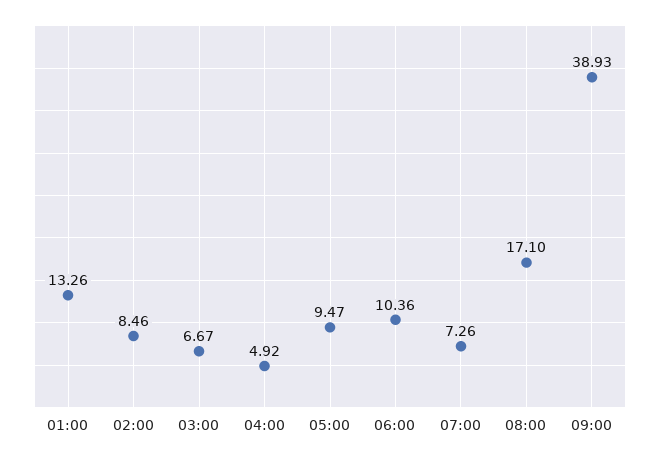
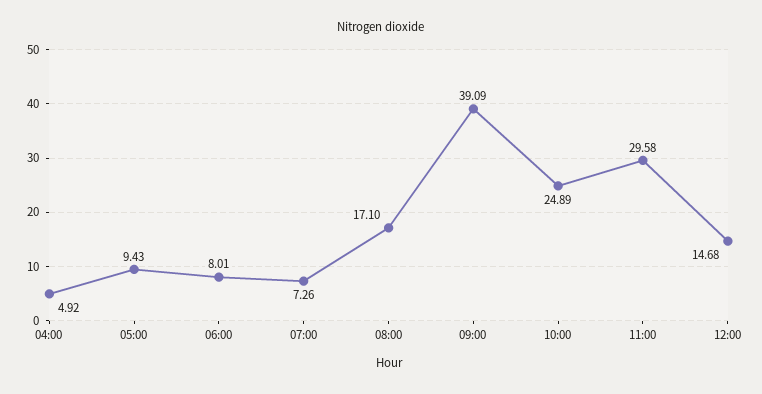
01:00: 13.26 -> none
02:00: 8.46 -> none
03:00: 6.67 -> none
05:00: 9.47 -> 9.43
06:00: 10.36 -> 8.01
09:00: 38.93 -> 39.09
10:00: none -> 24.89
11:00: none -> 29.58
12:00: none -> 14.68

